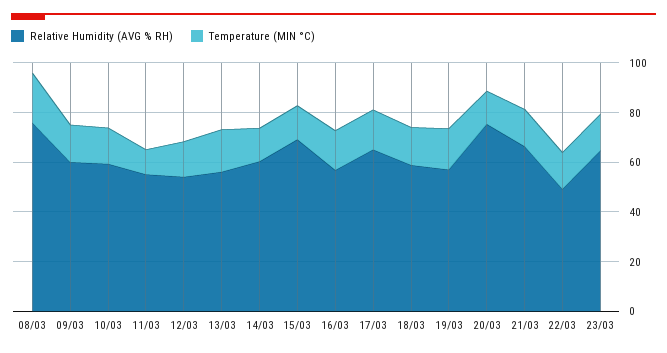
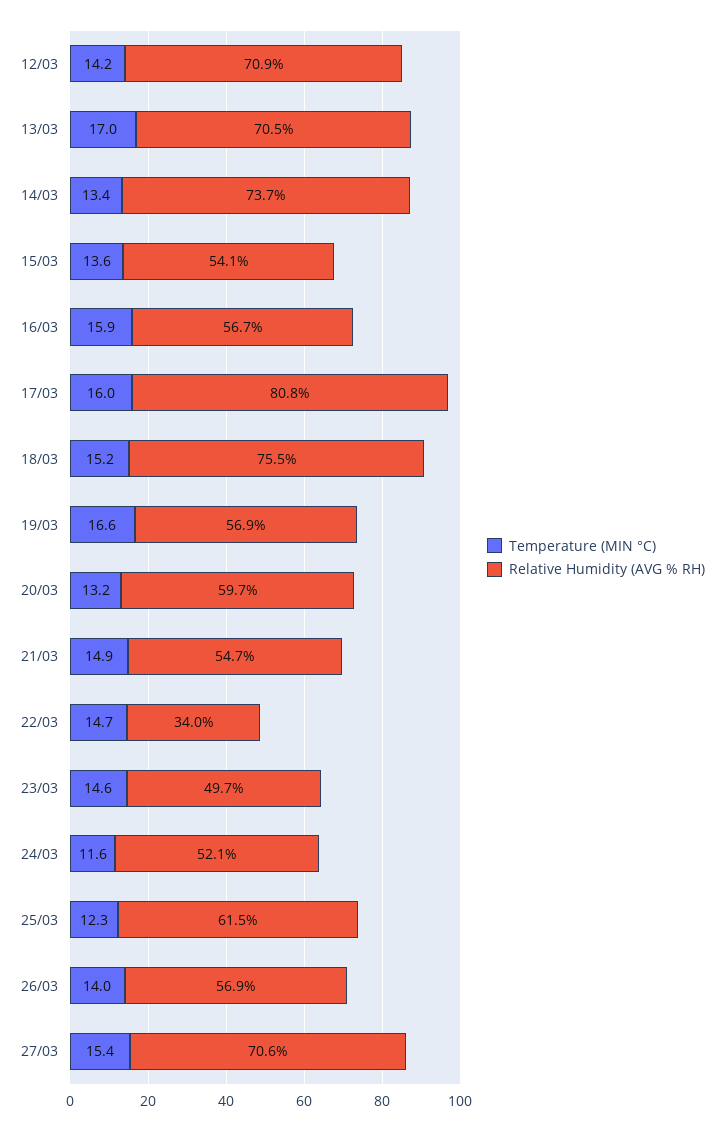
Relative Humidity (AVG % RH), 08/03: 75 -> none
Temperature (MIN °C), 08/03: 20 -> none
Relative Humidity (AVG % RH), 09/03: 60 -> none
Temperature (MIN °C), 09/03: 15 -> none
Relative Humidity (AVG % RH), 10/03: 60 -> none
Temperature (MIN °C), 10/03: 15 -> none
Relative Humidity (AVG % RH), 11/03: 55 -> none
Temperature (MIN °C), 11/03: 10 -> none
Relative Humidity (AVG % RH), 12/03: 55 -> 70.9
Relative Humidity (AVG % RH), 13/03: 55 -> 70.5
Relative Humidity (AVG % RH), 14/03: 60 -> 73.7
Relative Humidity (AVG % RH), 15/03: 70 -> 54.1
Relative Humidity (AVG % RH), 17/03: 65 -> 80.8
Relative Humidity (AVG % RH), 18/03: 60 -> 75.5
Relative Humidity (AVG % RH), 20/03: 75 -> 59.7
Relative Humidity (AVG % RH), 21/03: 65 -> 54.7
Relative Humidity (AVG % RH), 22/03: 50 -> 34
Relative Humidity (AVG % RH), 23/03: 65 -> 49.7
Temperature (MIN °C), 24/03: none -> 11.6
Relative Humidity (AVG % RH), 24/03: none -> 52.1
Temperature (MIN °C), 25/03: none -> 12.3
Relative Humidity (AVG % RH), 25/03: none -> 61.5
Temperature (MIN °C), 26/03: none -> 14
Relative Humidity (AVG % RH), 26/03: none -> 56.9
Temperature (MIN °C), 27/03: none -> 15.4
Relative Humidity (AVG % RH), 27/03: none -> 70.6

